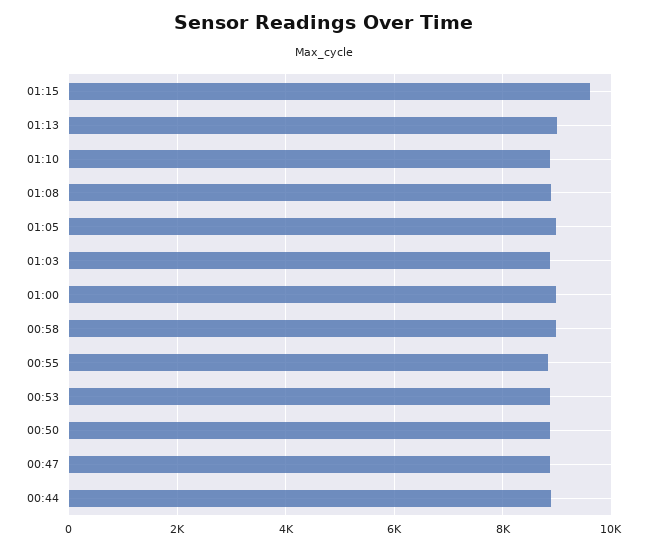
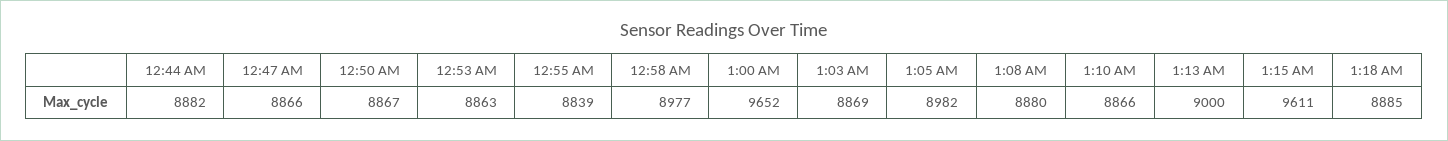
01:00: 9000 -> 9652
1:18 AM: none -> 8885

